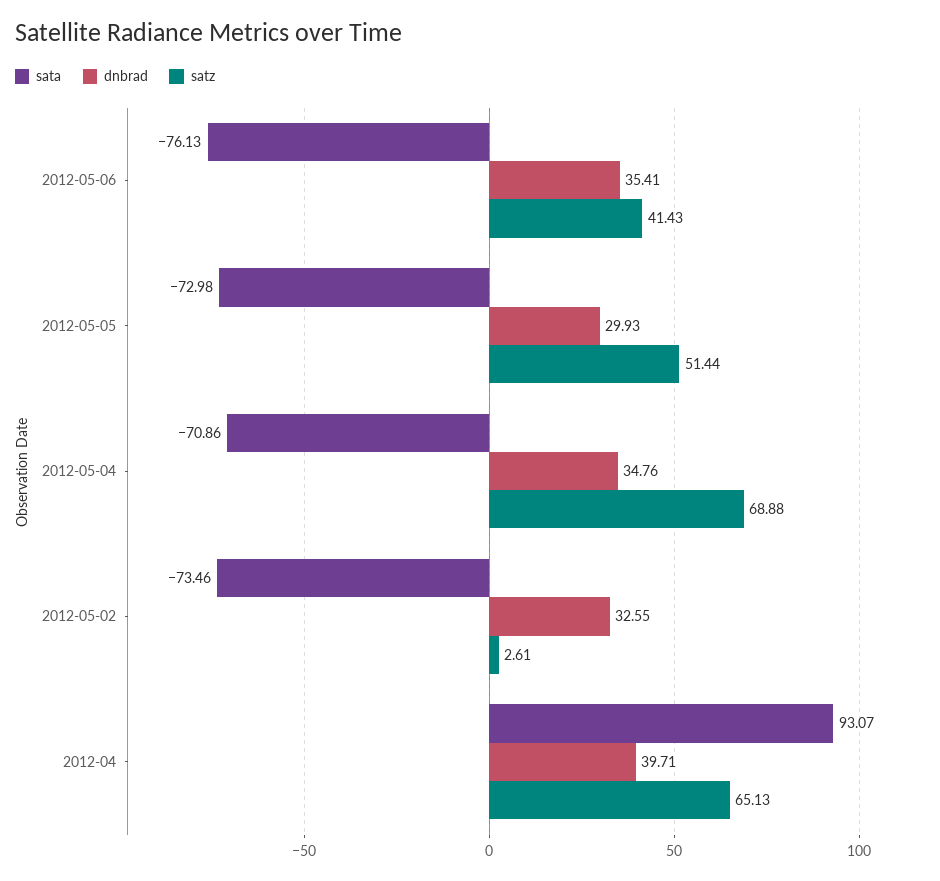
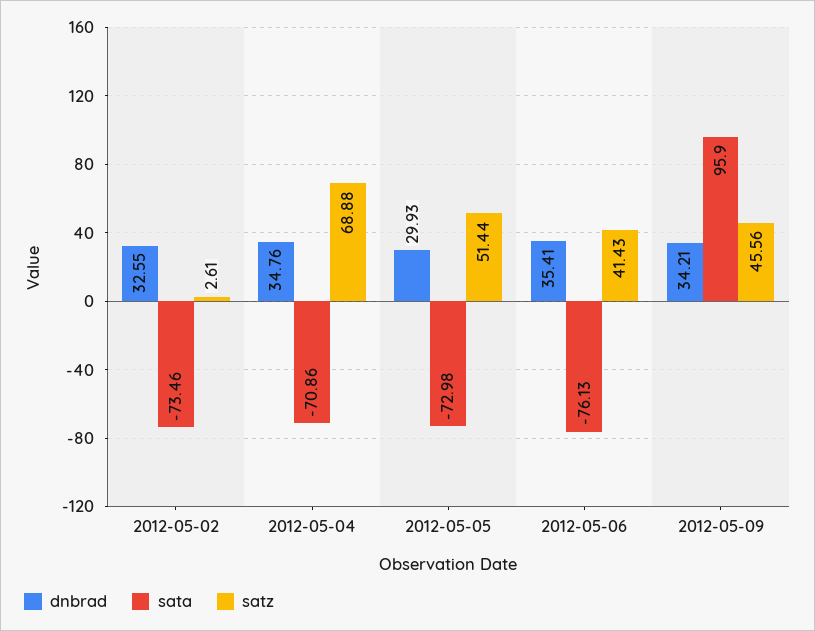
sata, 2012-04: 93.07 -> none
dnbrad, 2012-04: 39.71 -> none
satz, 2012-04: 65.13 -> none
dnbrad, 2012-05-09: none -> 34.21
sata, 2012-05-09: none -> 95.9
satz, 2012-05-09: none -> 45.56

